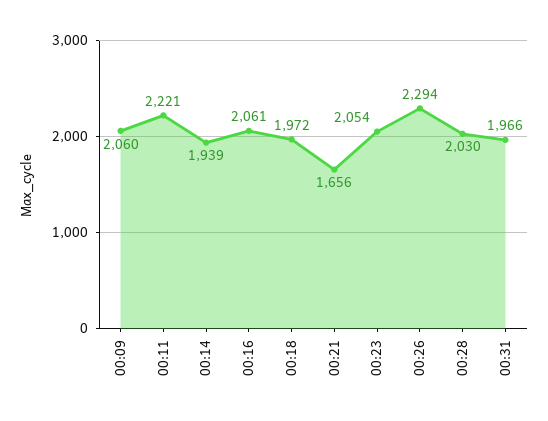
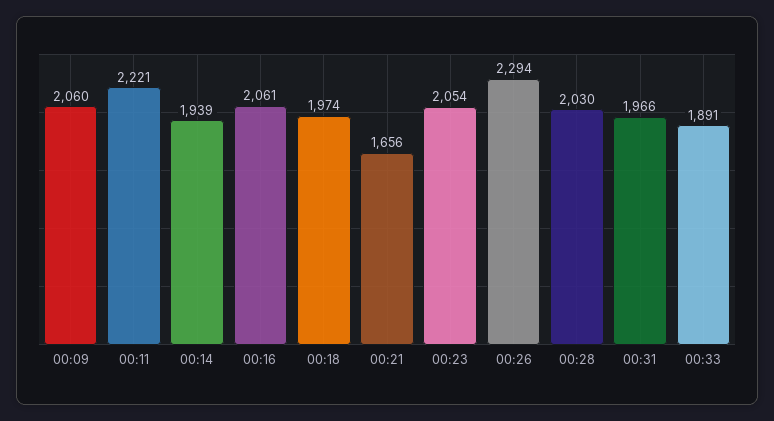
00:18: 1972 -> 1974
00:33: none -> 1891

